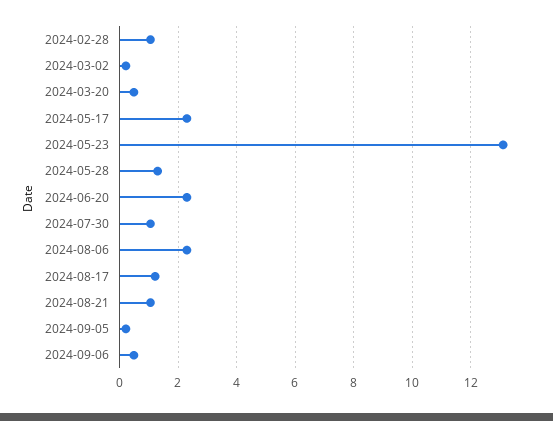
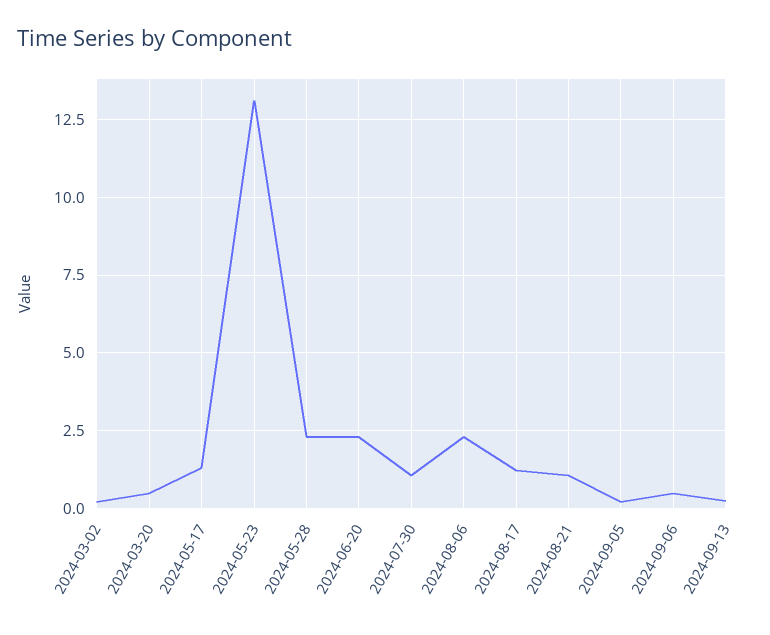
2024-02-28: 1 -> none
2024-05-17: 2.25 -> 1.25
2024-05-28: 1.25 -> 2.25
2024-09-13: none -> 0.25

